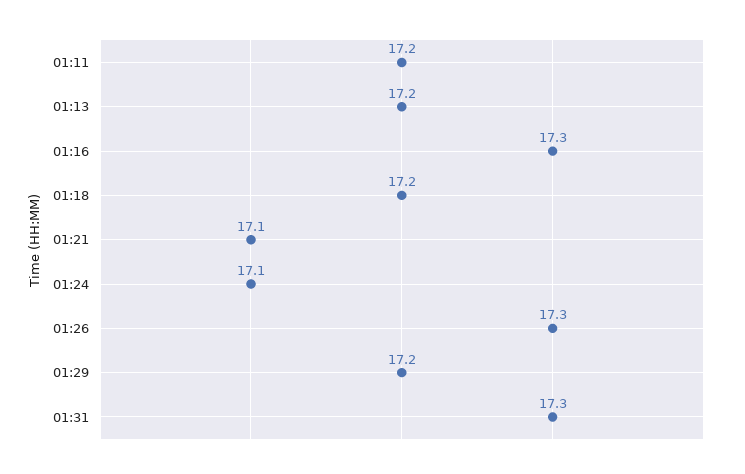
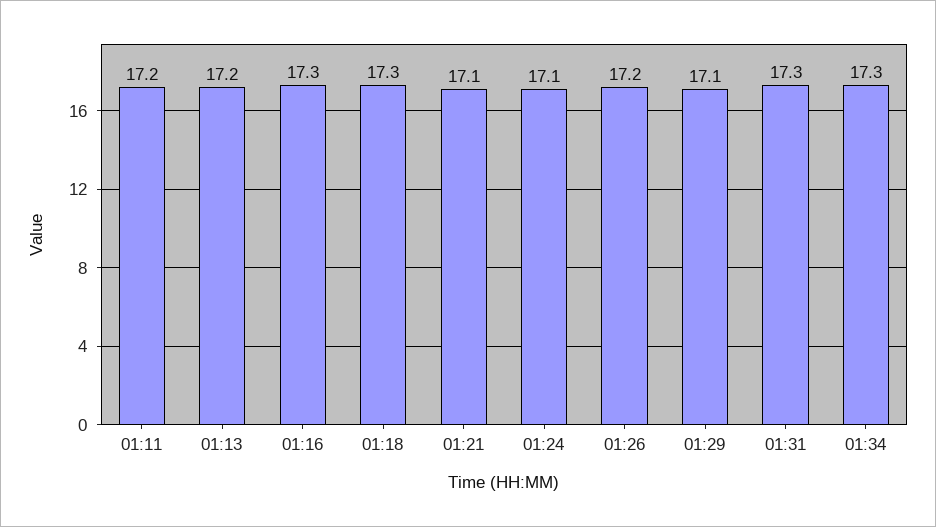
01:18: 17.2 -> 17.3
01:26: 17.3 -> 17.2
01:29: 17.2 -> 17.1
01:34: none -> 17.3

